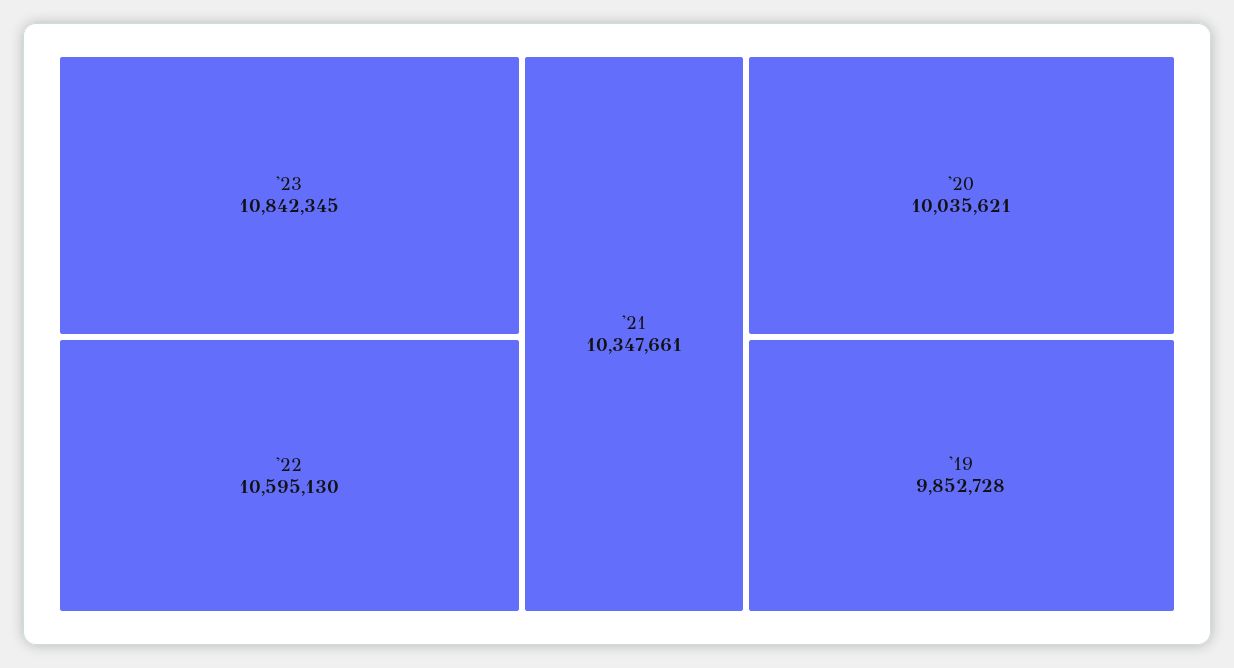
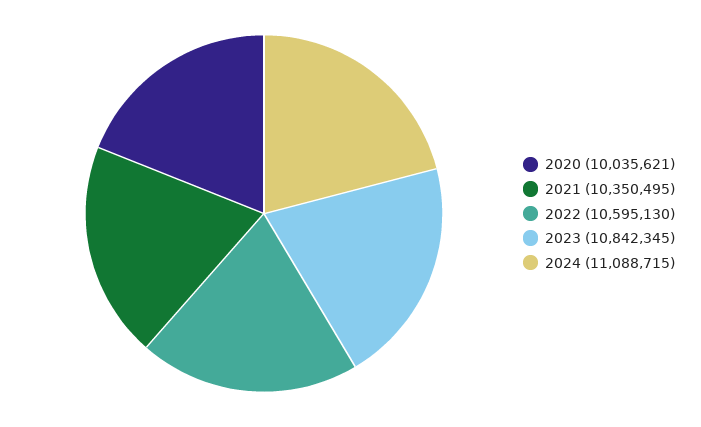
'21: 10347661 -> 10350495
'19: 9852728 -> none
2024: none -> 11088715

